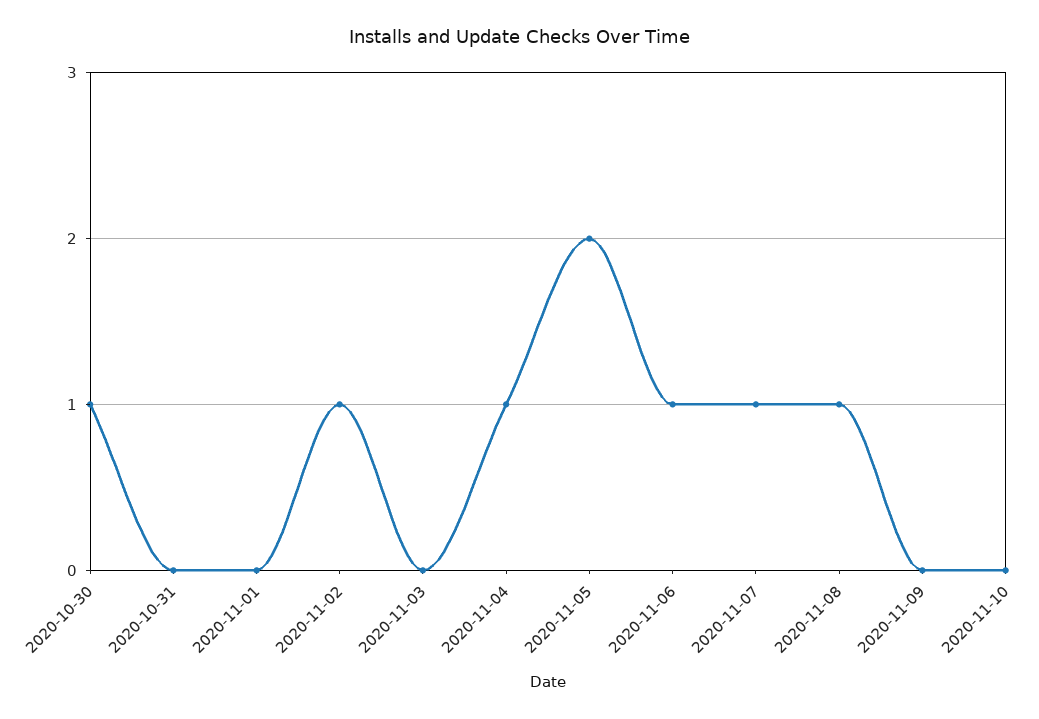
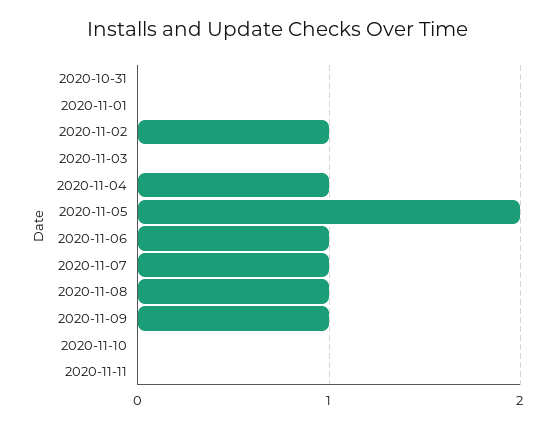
2020-10-30: 1 -> none
2020-11-09: 0 -> 1
2020-11-11: none -> 0

